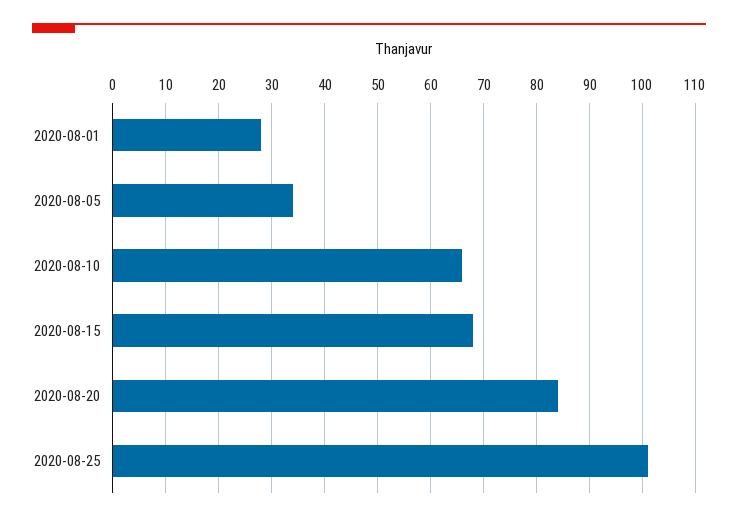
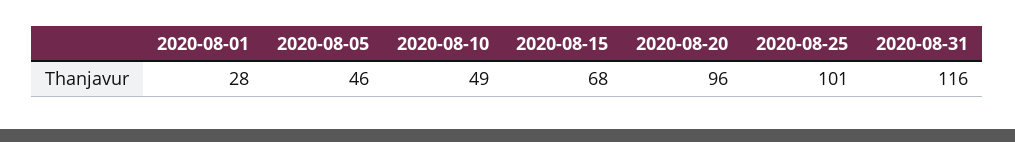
2020-08-05: 35 -> 46
2020-08-10: 65 -> 49
2020-08-20: 85 -> 96
2020-08-31: none -> 116

